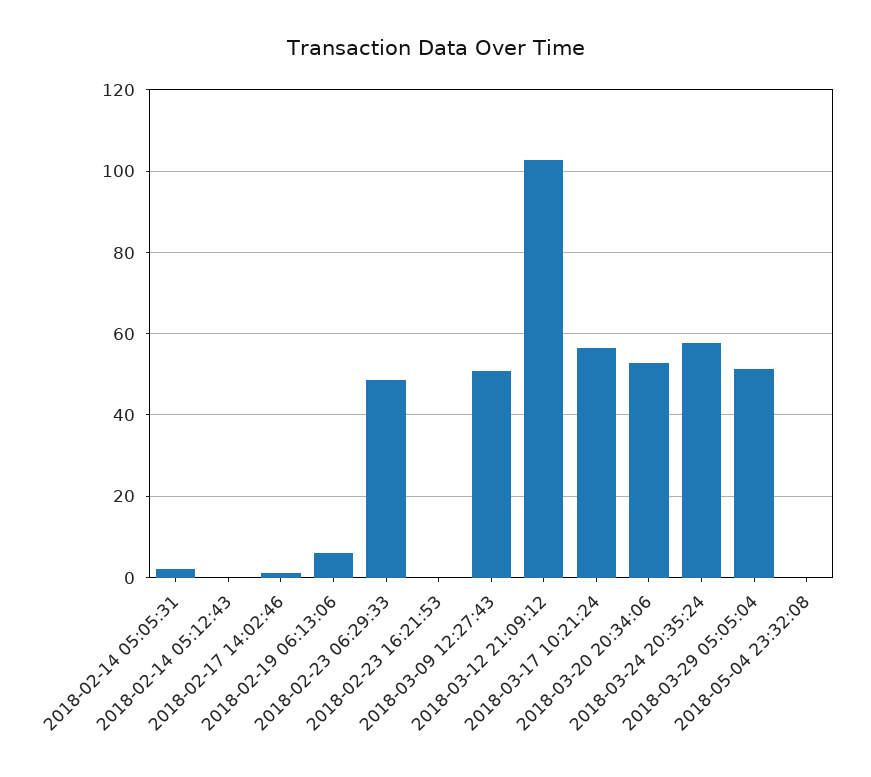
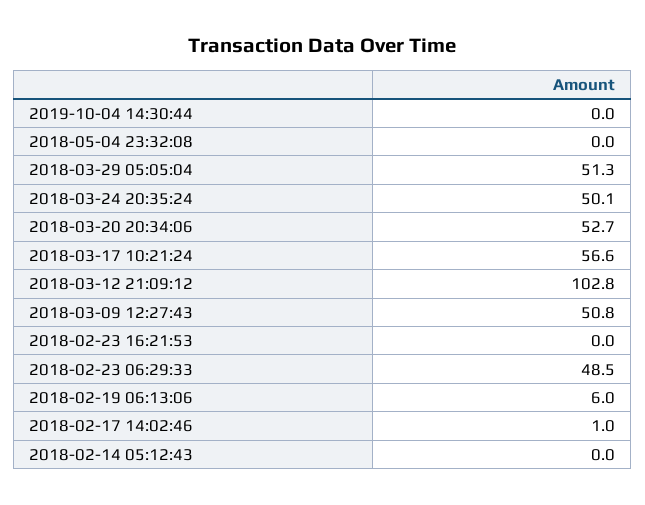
2018-02-14 05:05:31: 2 -> none
2018-03-24 20:35:24: 58 -> 50.1
2019-10-04 14:30:44: none -> 0

